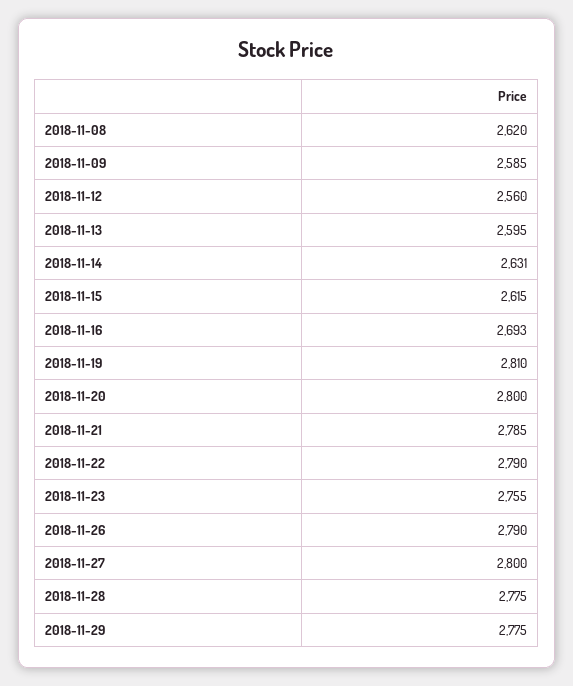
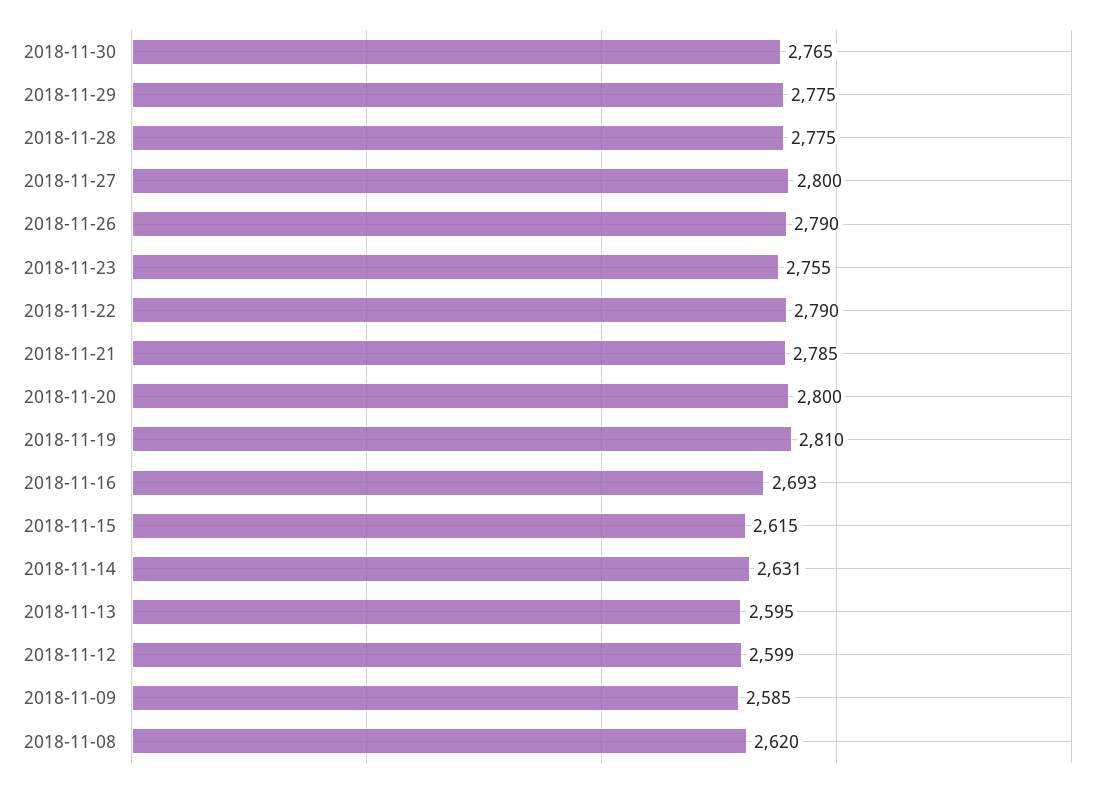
2018-11-12: 2560 -> 2599
2018-11-30: none -> 2765

